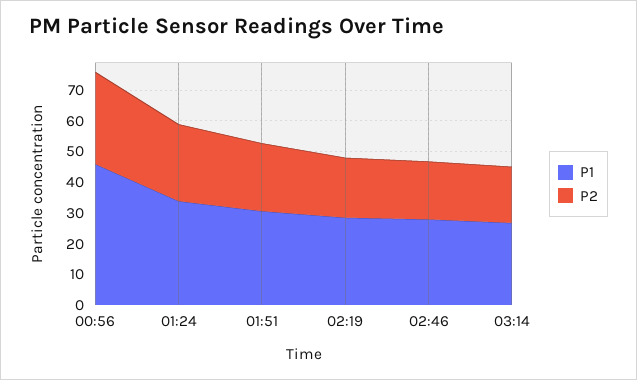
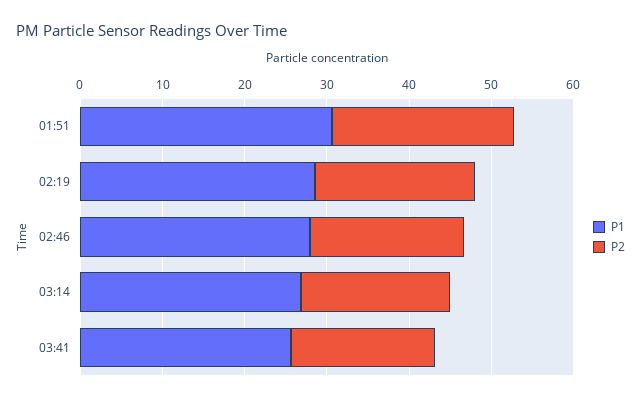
P1, 00:56: 45 -> none
P2, 00:56: 30 -> none
P1, 01:24: 35 -> none
P2, 01:24: 25 -> none
P1, 03:41: none -> 26
P2, 03:41: none -> 18

